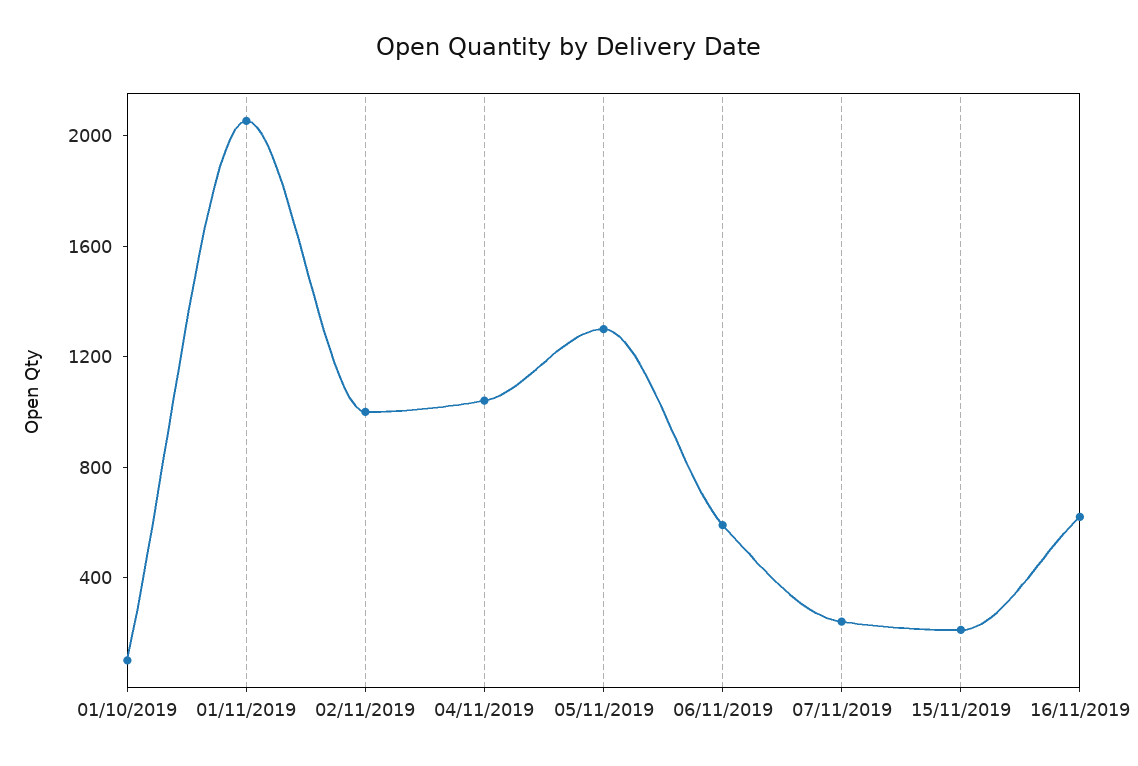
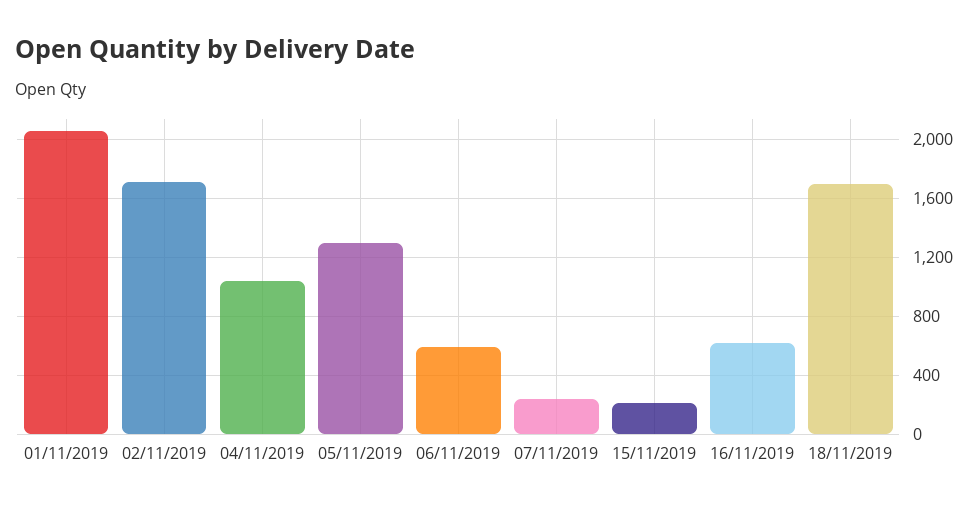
01/10/2019: 100 -> none
02/11/2019: 1000 -> 1700
18/11/2019: none -> 1700

